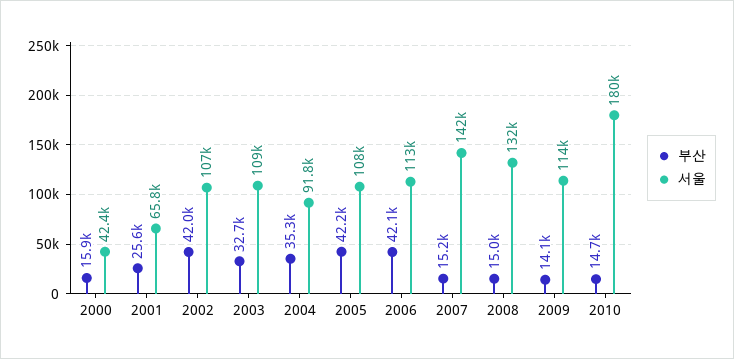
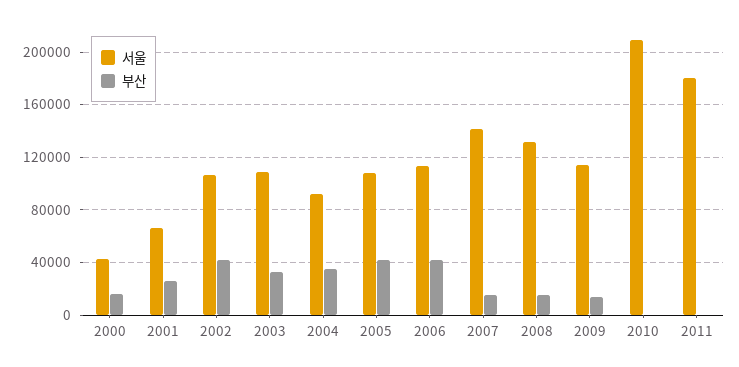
부산, 2010: 14700 -> 0
서울, 2010: 180000 -> 210000
서울, 2011: none -> 180000
부산, 2011: none -> 0

